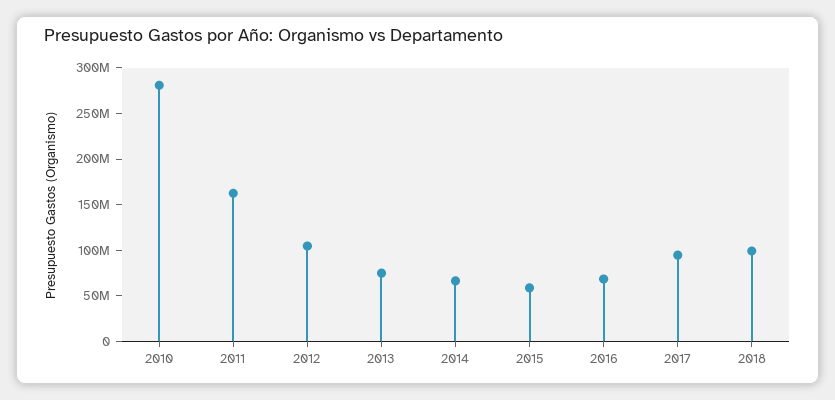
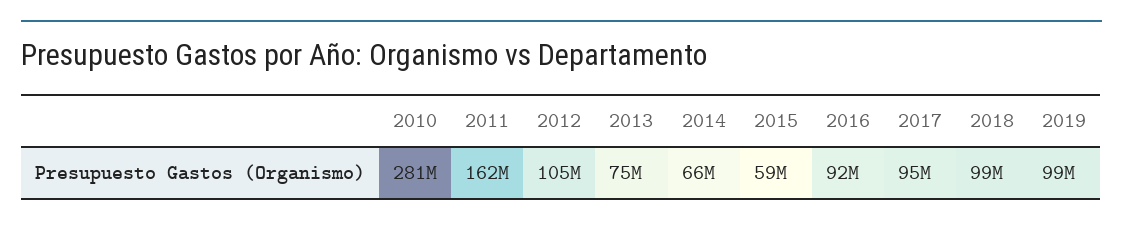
2016: 70000000 -> 92000000
2019: none -> 99000000

